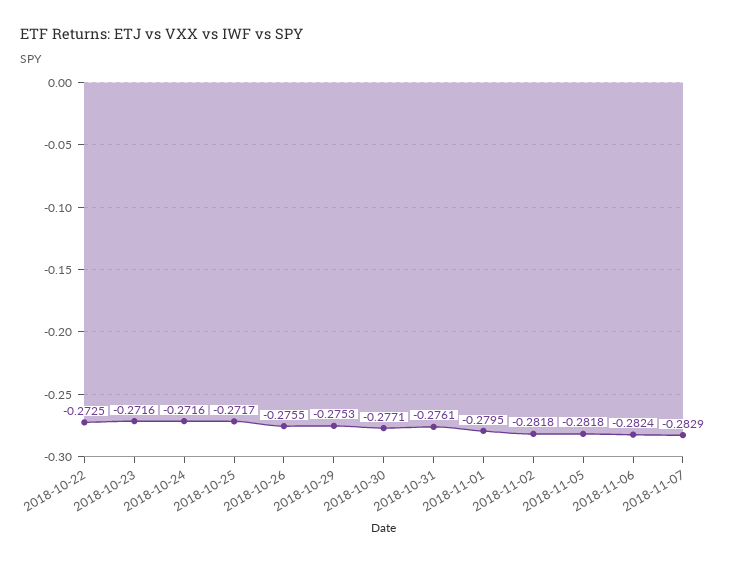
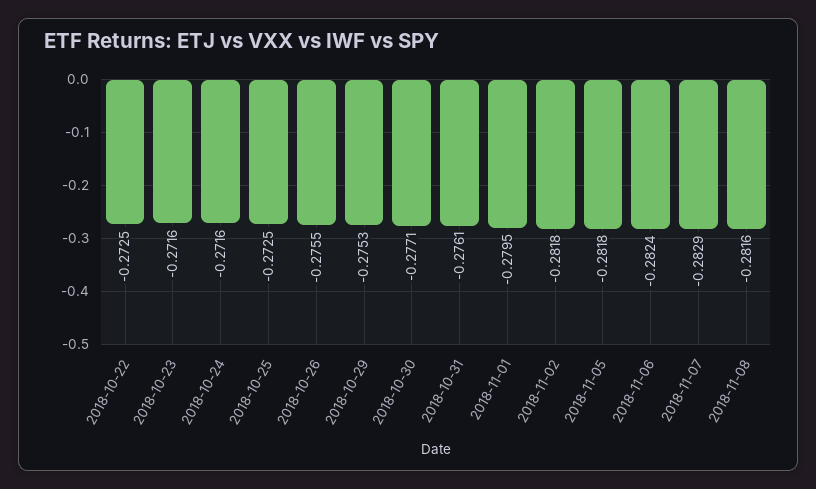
2018-10-25: -0.2717 -> -0.2725
2018-11-08: none -> -0.2816

